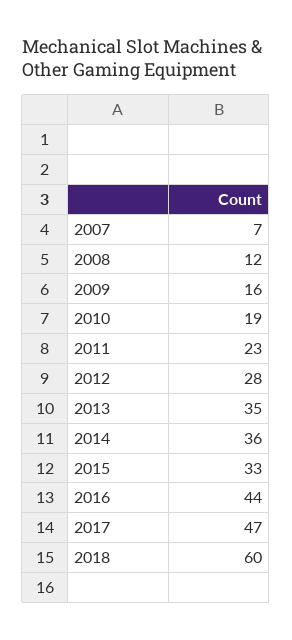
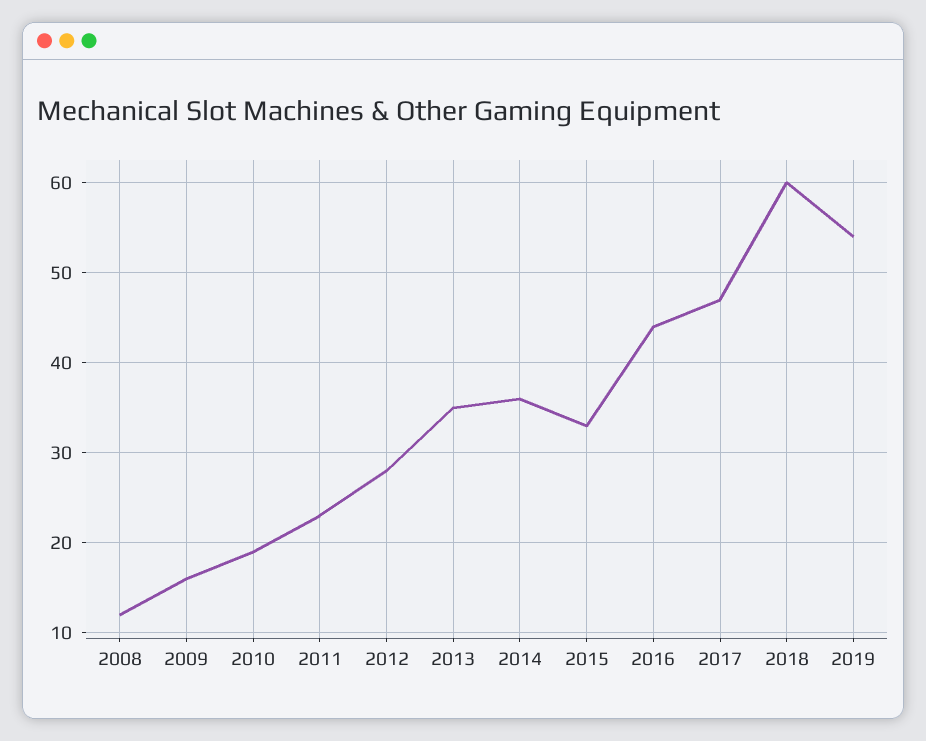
2007: 7 -> none
2019: none -> 54

